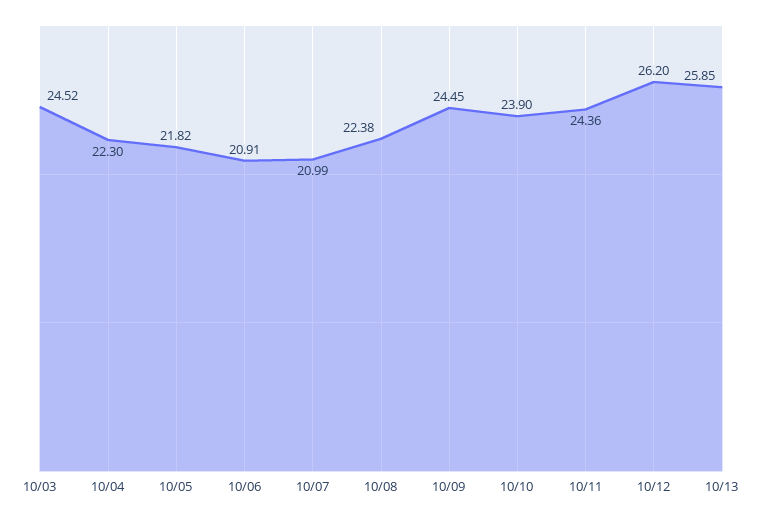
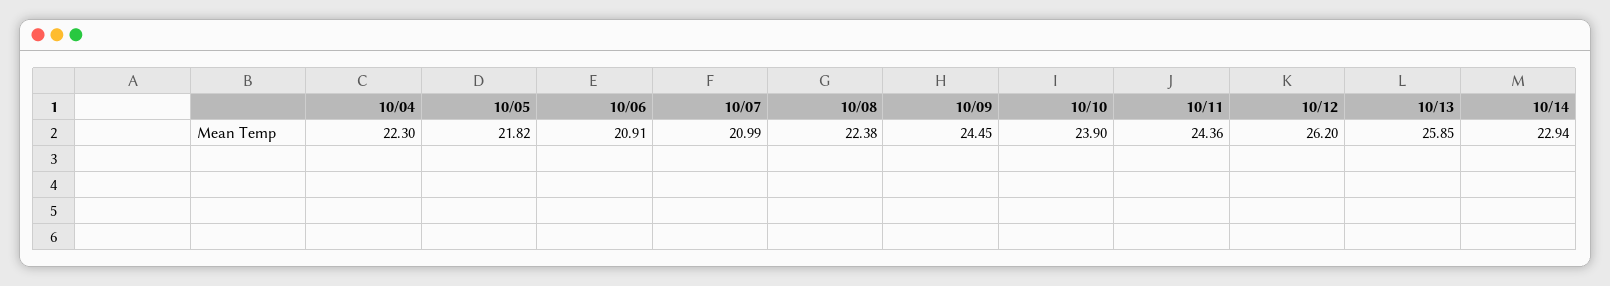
10/03: 24.52 -> none
10/14: none -> 22.94

